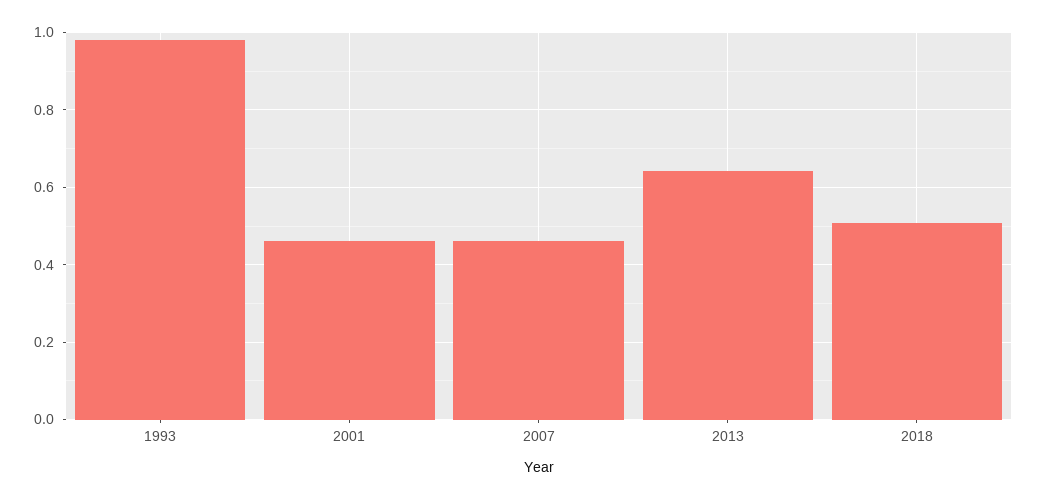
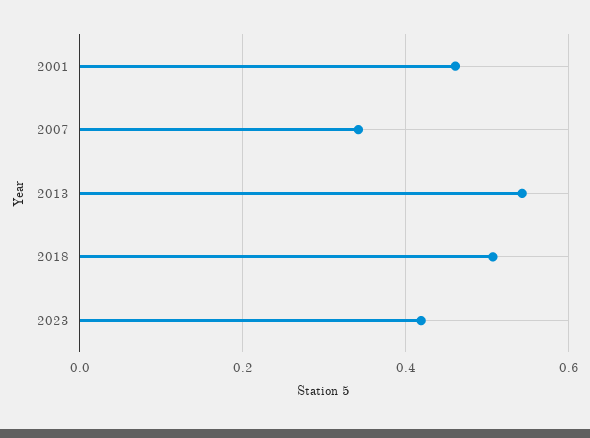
1993: 0.98 -> none
2007: 0.46 -> 0.34
2013: 0.64 -> 0.54
2023: none -> 0.42

